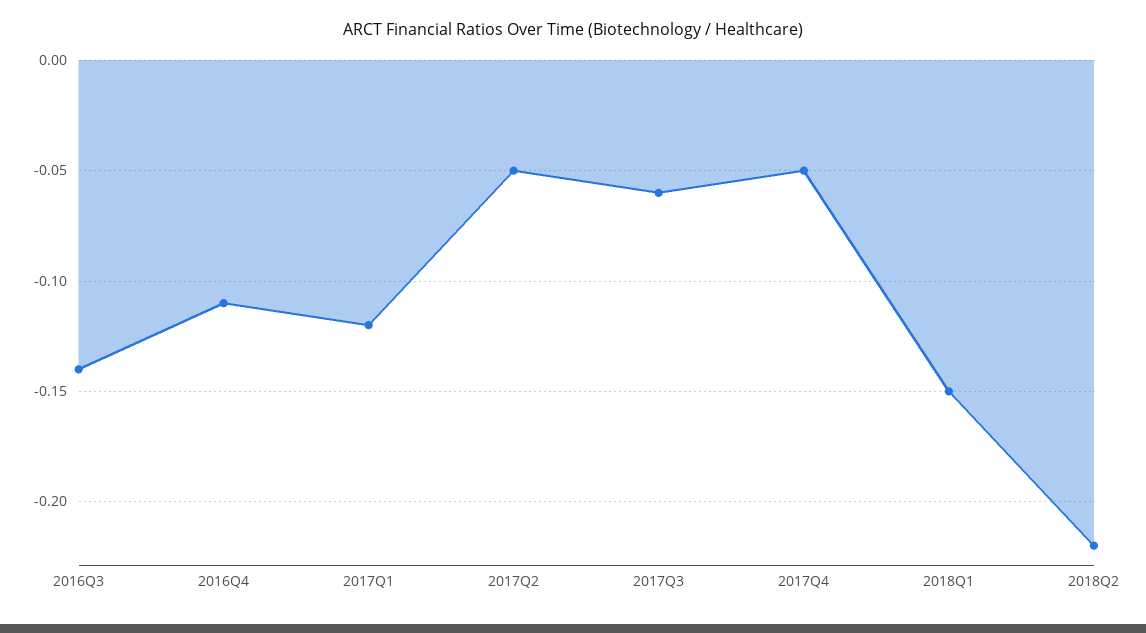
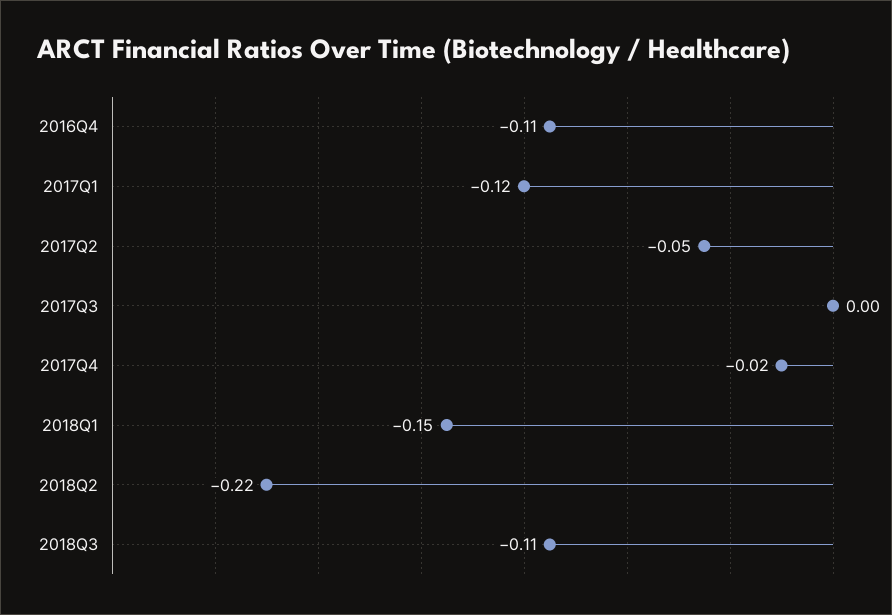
2016Q3: -0.14 -> none
2017Q3: -0.06 -> 0
2017Q4: -0.05 -> -0.02
2018Q3: none -> -0.11

